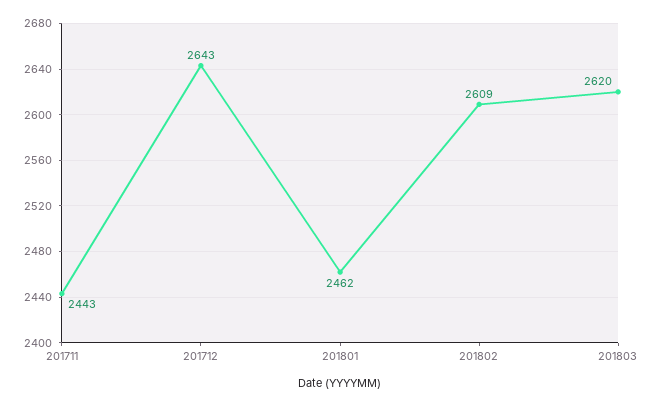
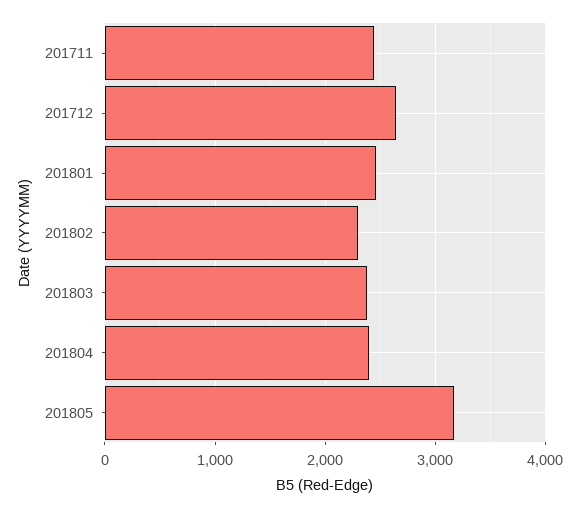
201802: 2609 -> 2300
201803: 2620 -> 2400
201804: none -> 2400
201805: none -> 3200

